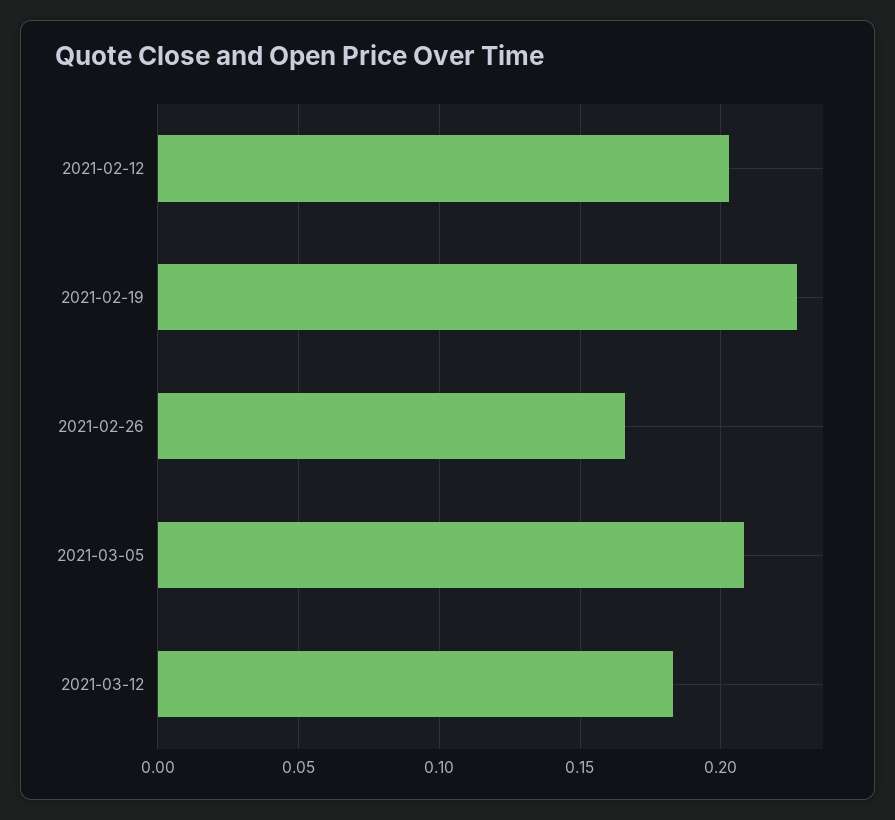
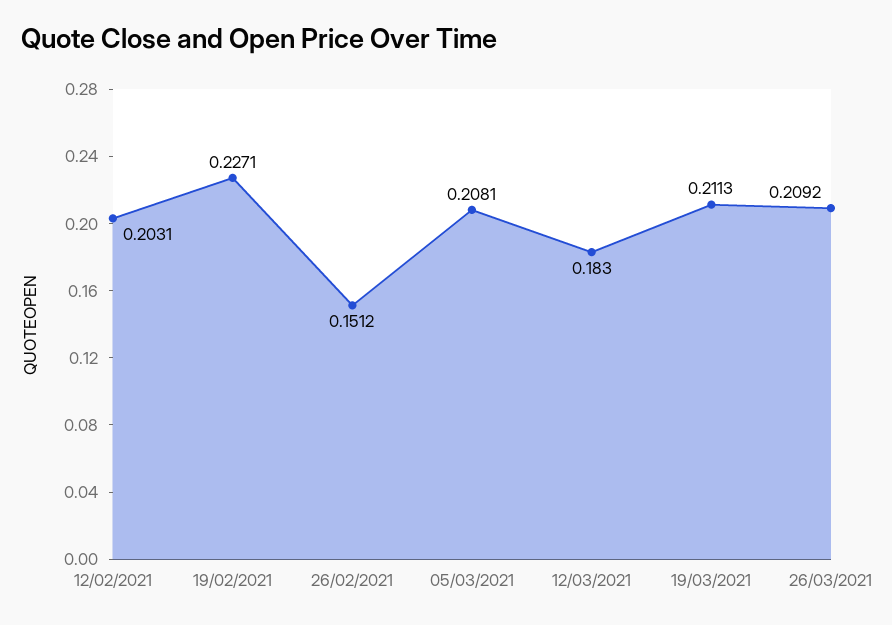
2021-02-26: 0.165 -> 0.1512
19/03/2021: none -> 0.2113
26/03/2021: none -> 0.2092

